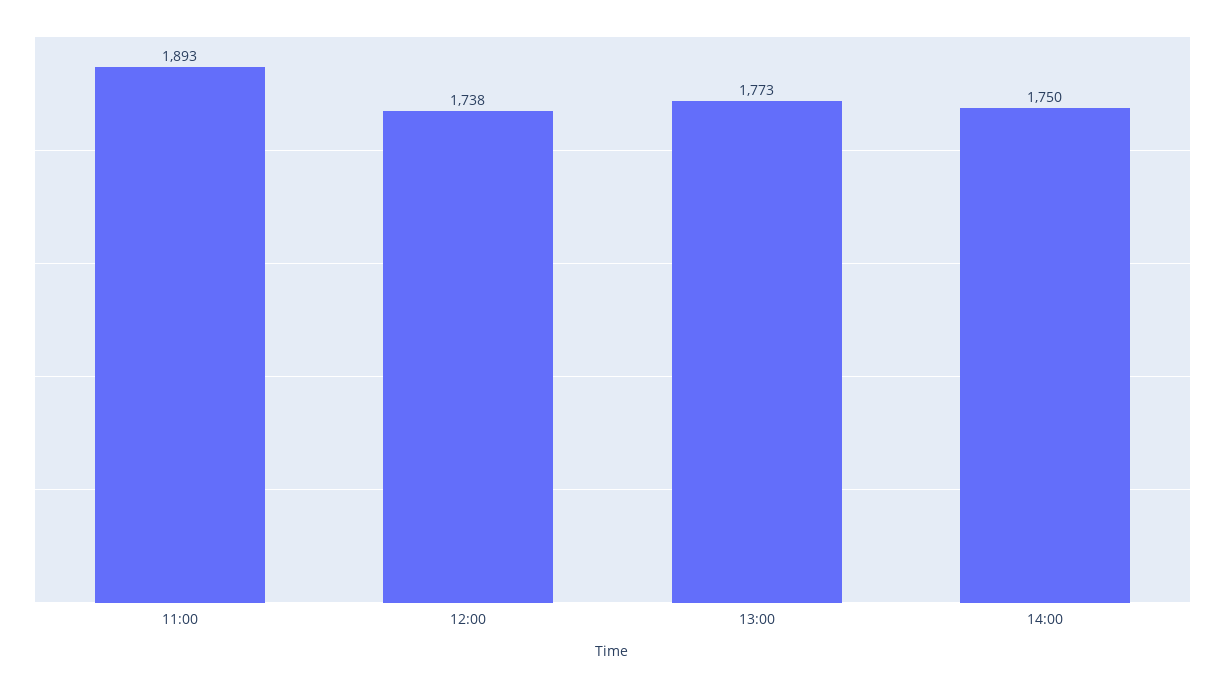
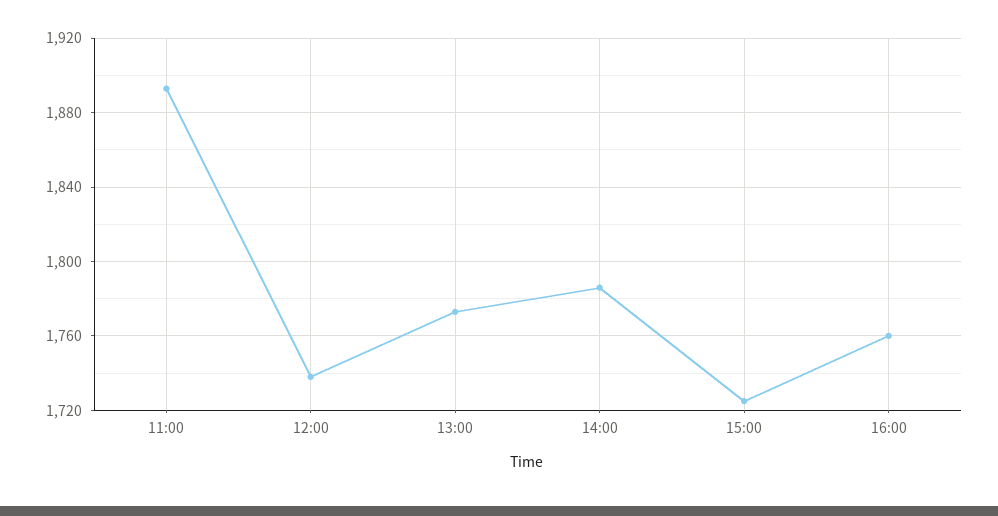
14:00: 1750 -> 1785
15:00: none -> 1725
16:00: none -> 1760

